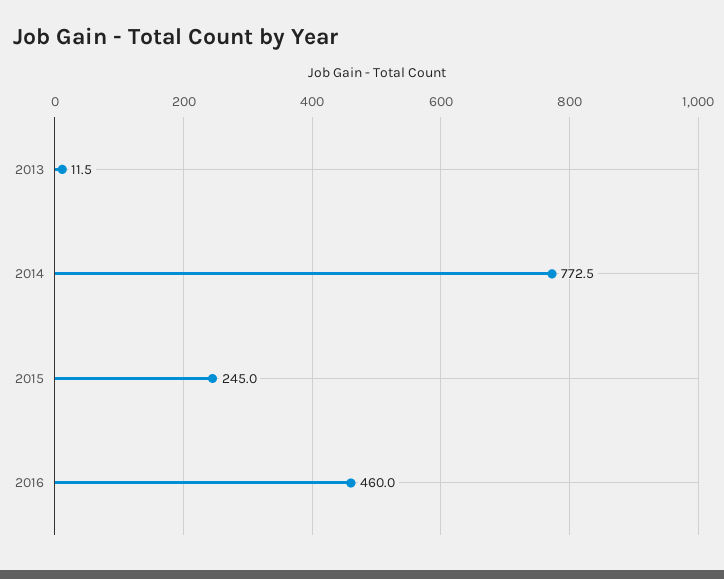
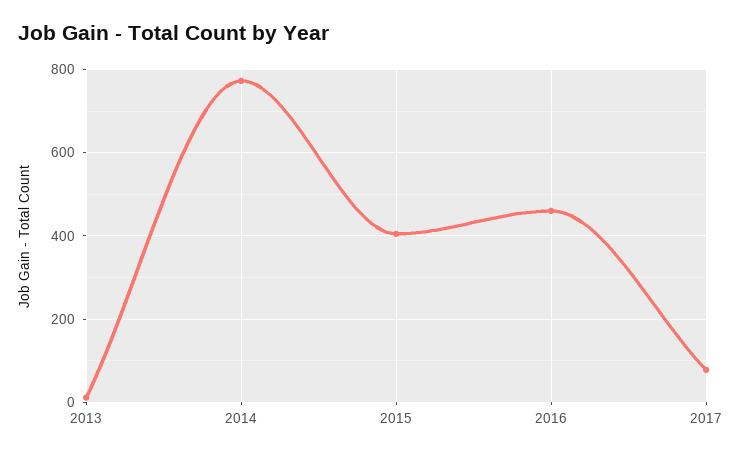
2015: 245 -> 400
2017: none -> 80

